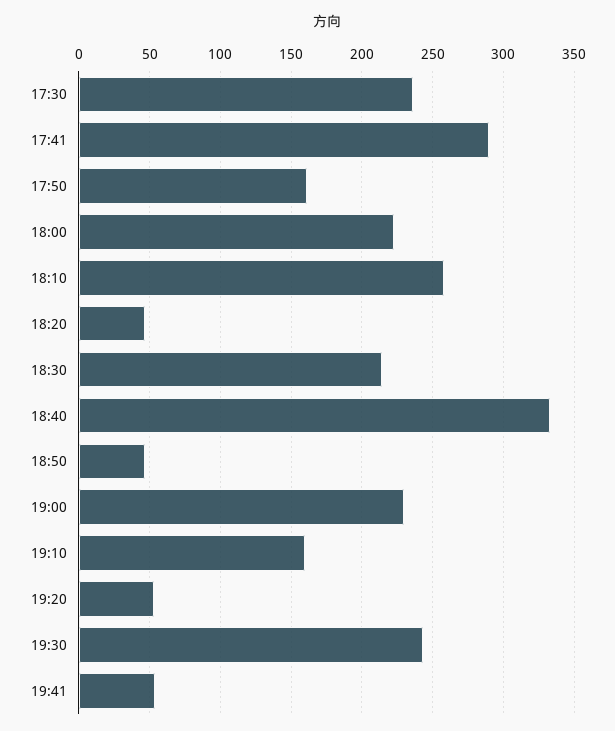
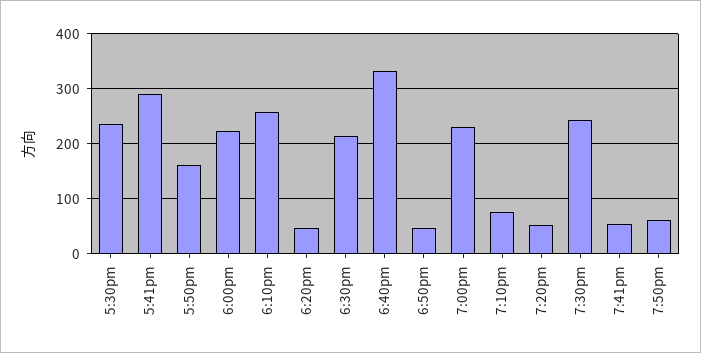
19:10: 160 -> 80
7:50pm: none -> 60

